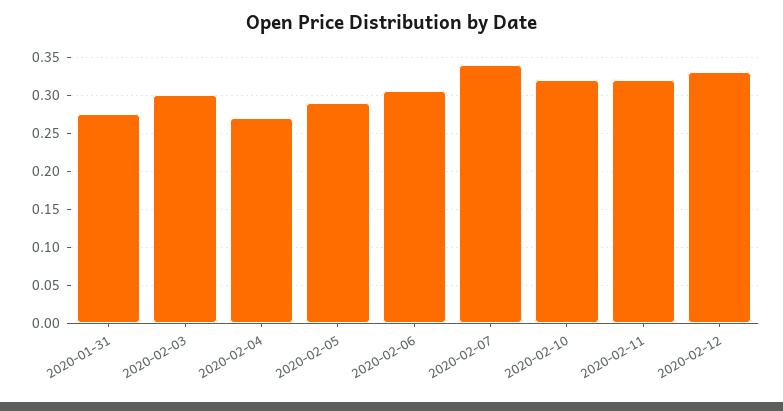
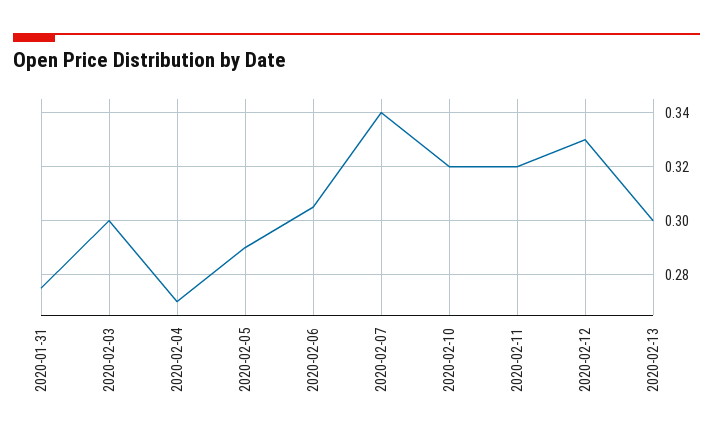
2020-02-13: none -> 0.3

